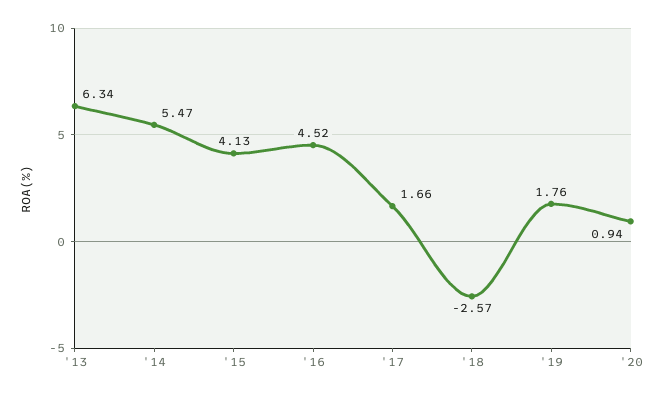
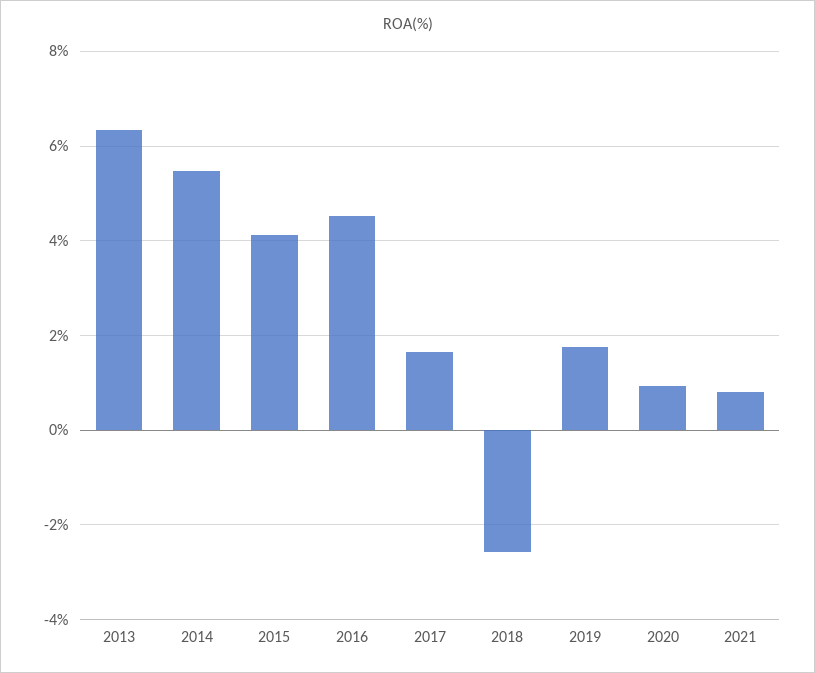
2021: none -> 0.8

